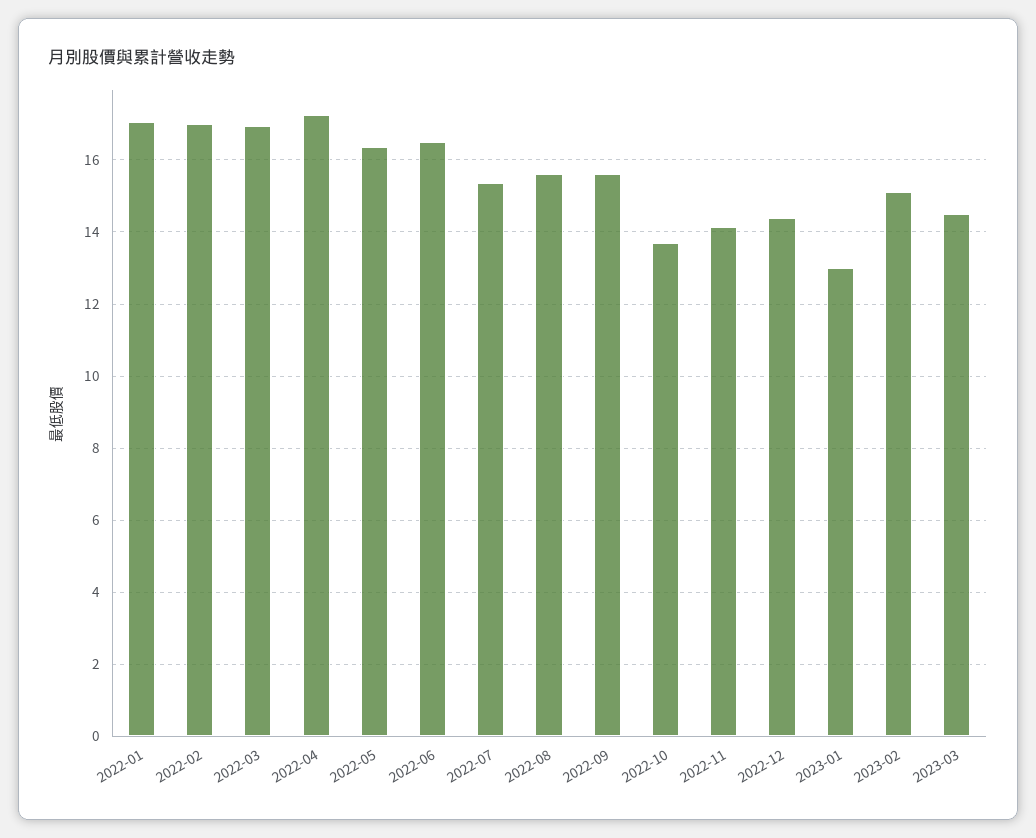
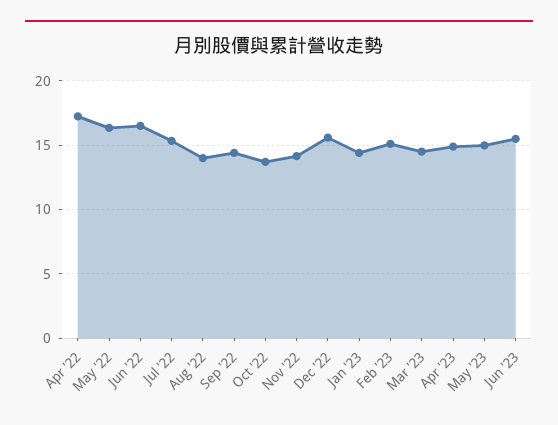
2022-01: 17 -> none
2022-02: 17 -> none
2022-03: 17 -> none
2022-08: 15.6 -> 14
2022-09: 15.6 -> 14.5
2022-12: 14.4 -> 15.5
2023-01: 13 -> 14.5
Apr '23: none -> 15
May '23: none -> 15
Jun '23: none -> 15.5

